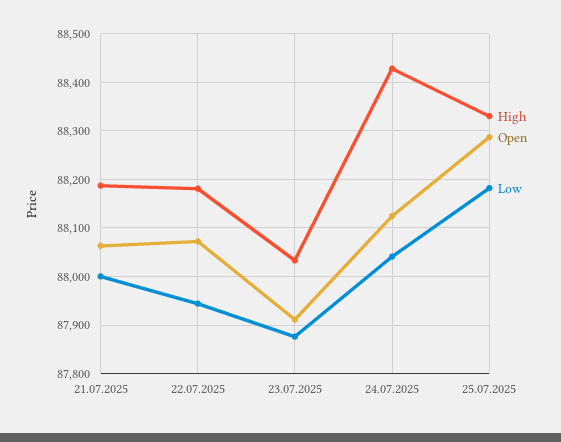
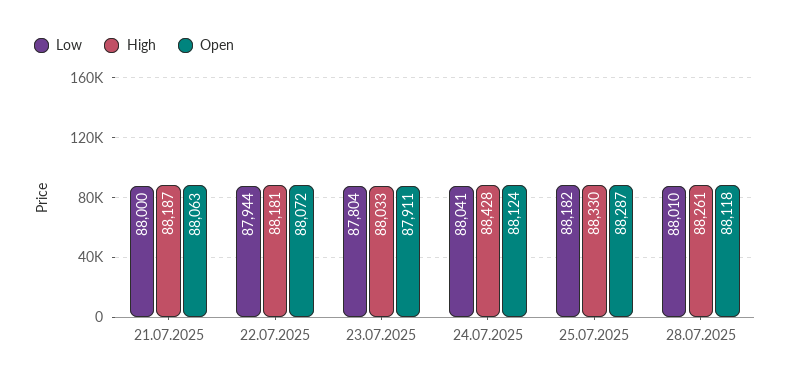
Low, 23.07.2025: 87880 -> 87804
Low, 28.07.2025: none -> 88010
High, 28.07.2025: none -> 88261
Open, 28.07.2025: none -> 88118

